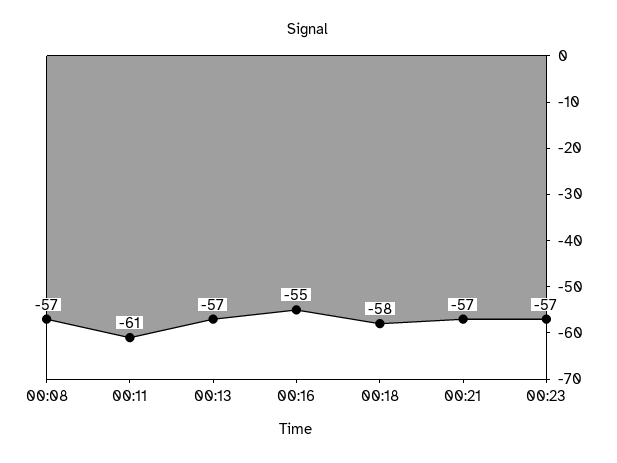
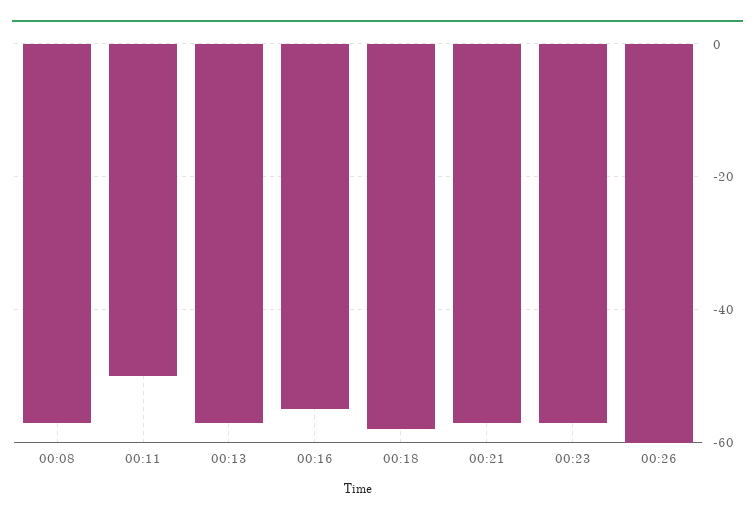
00:11: -61 -> -50
00:26: none -> -60

